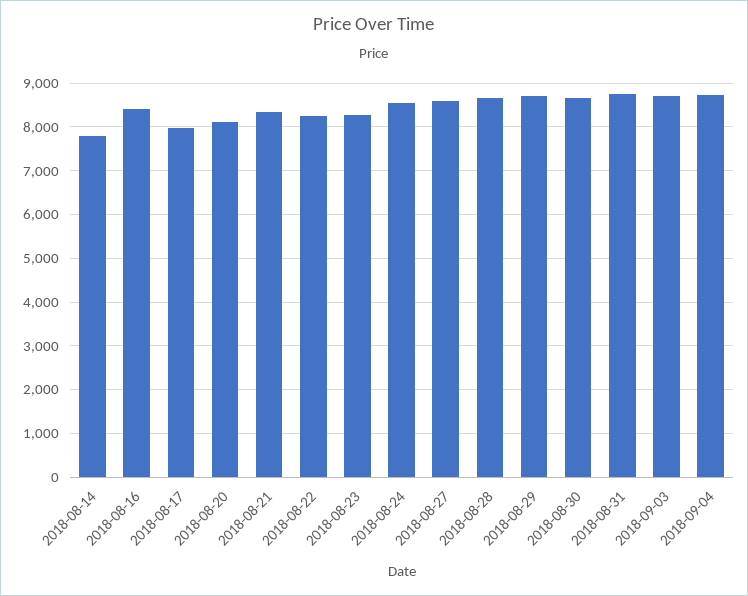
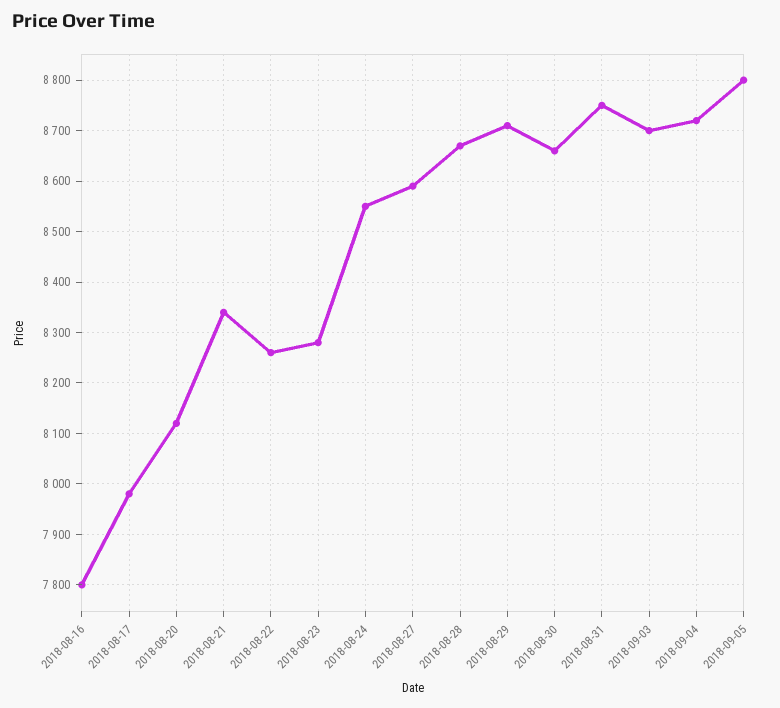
2018-08-14: 7800 -> none
2018-08-16: 8400 -> 7800
2018-09-05: none -> 8800

